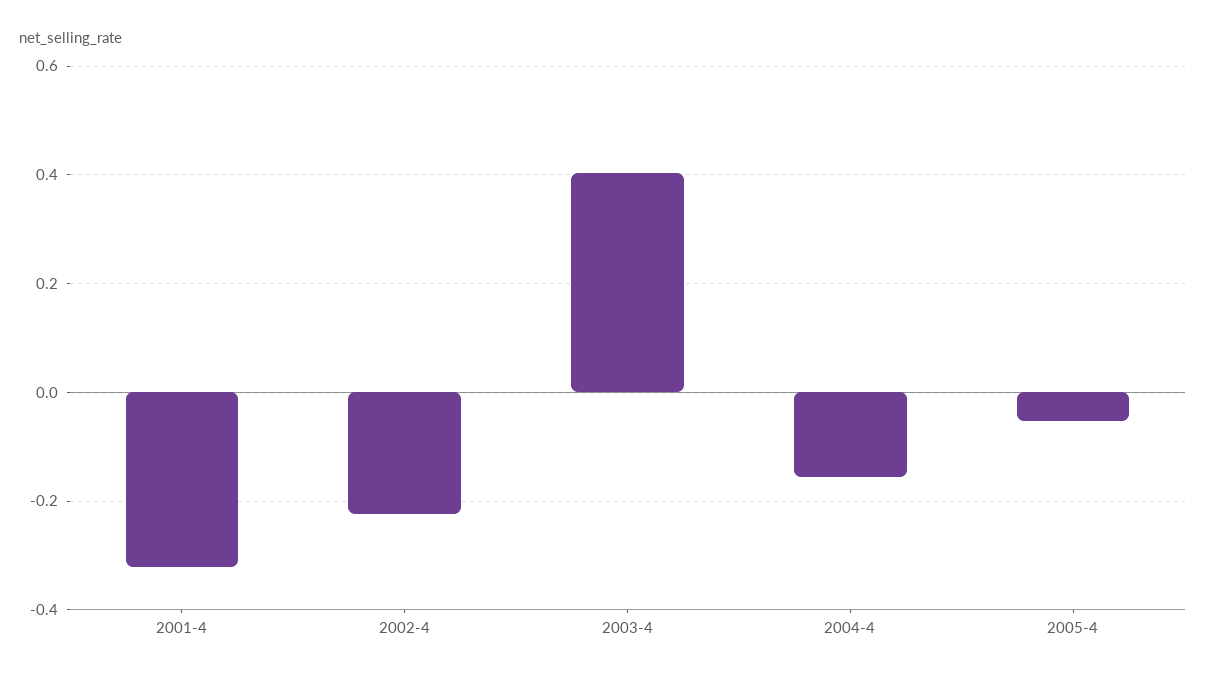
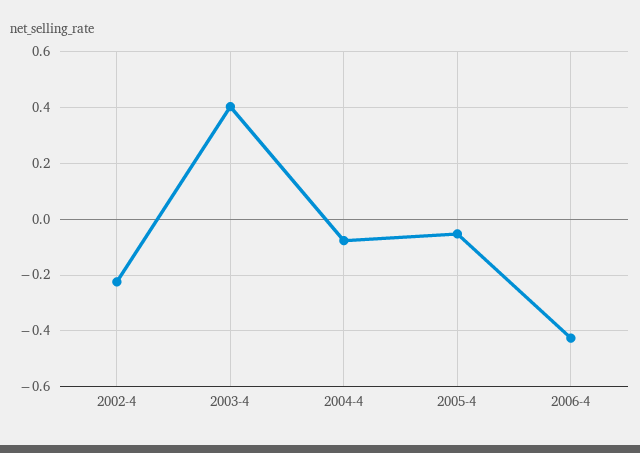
2001-4: -0.32 -> none
2004-4: -0.16 -> -0.075
2006-4: none -> -0.425

